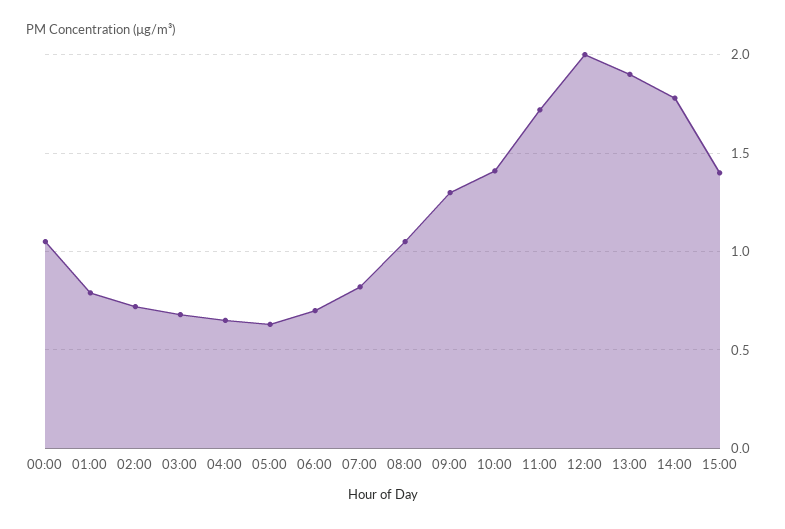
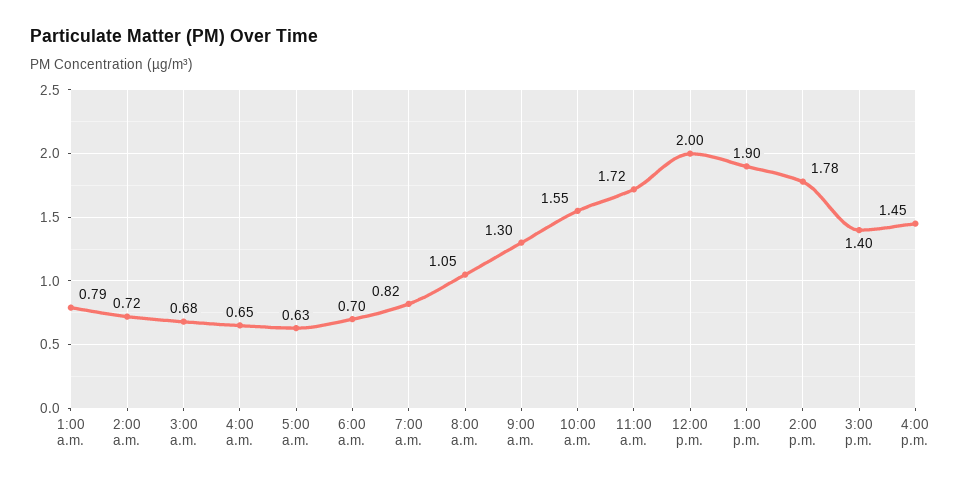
00:00: 1.05 -> none
10:00: 1.4 -> 1.55
4:00 p.m.: none -> 1.45

